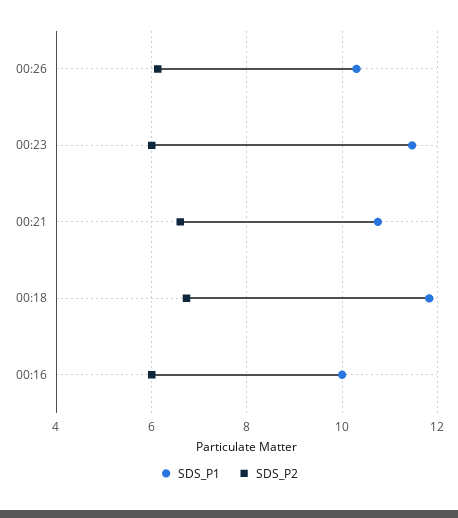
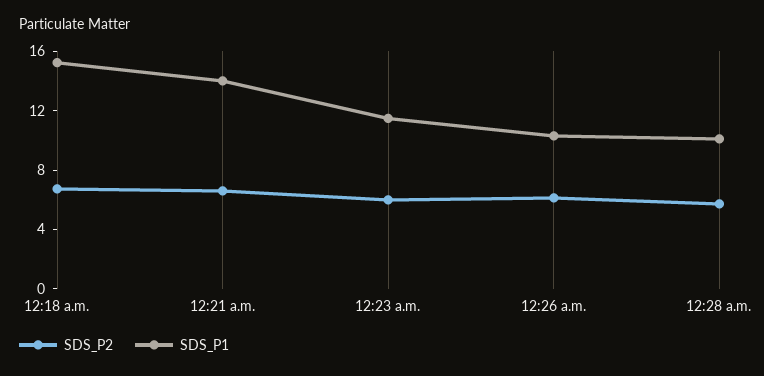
SDS_P1, 00:21: 10.8 -> 14
SDS_P1, 00:18: 11.8 -> 15
SDS_P1, 00:16: 10 -> none
SDS_P2, 00:16: 6 -> none
SDS_P2, 12:28 a.m.: none -> 6
SDS_P1, 12:28 a.m.: none -> 10

